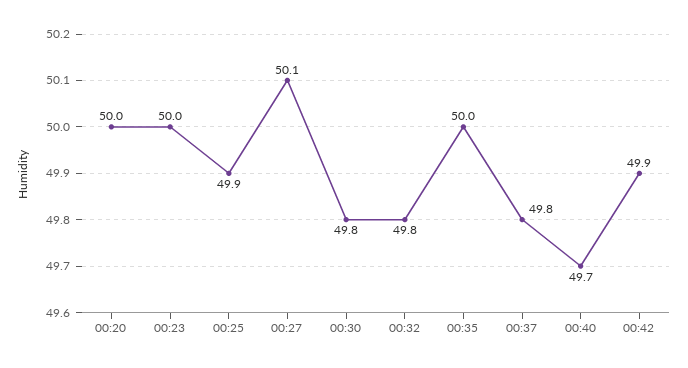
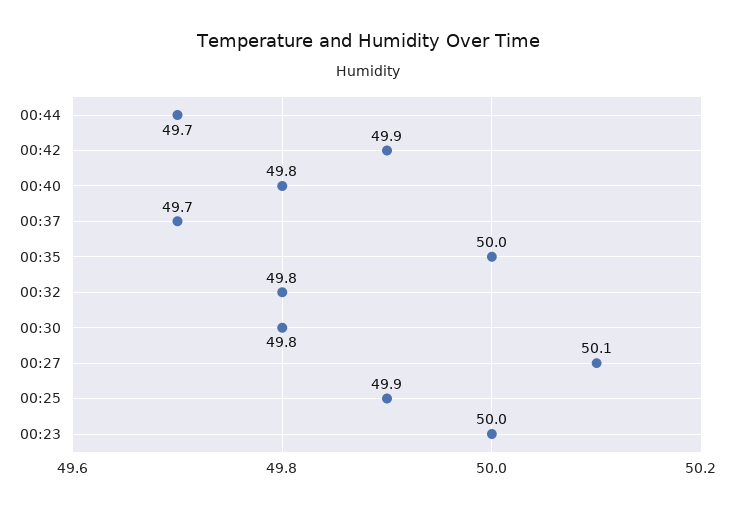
00:20: 50 -> none
00:37: 49.8 -> 49.7
00:40: 49.7 -> 49.8
00:44: none -> 49.7

